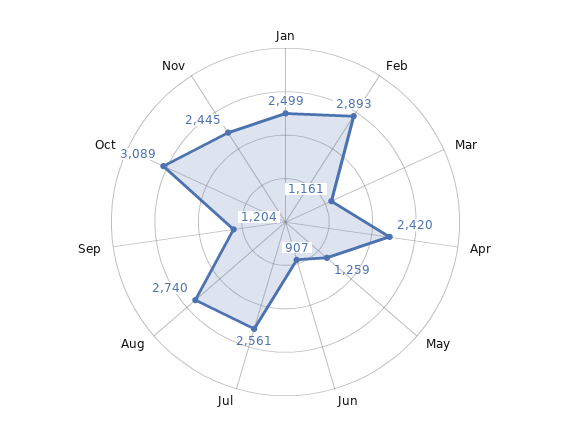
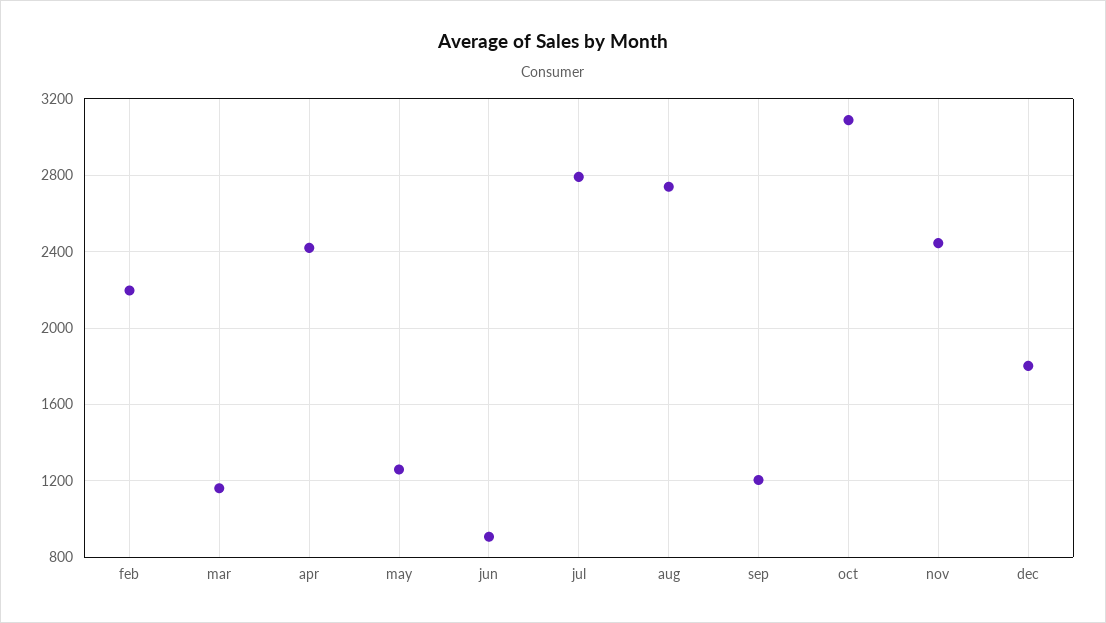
Jan: 2499 -> none
Feb: 2893 -> 2200
Jul: 2561 -> 2800
dec: none -> 1800

